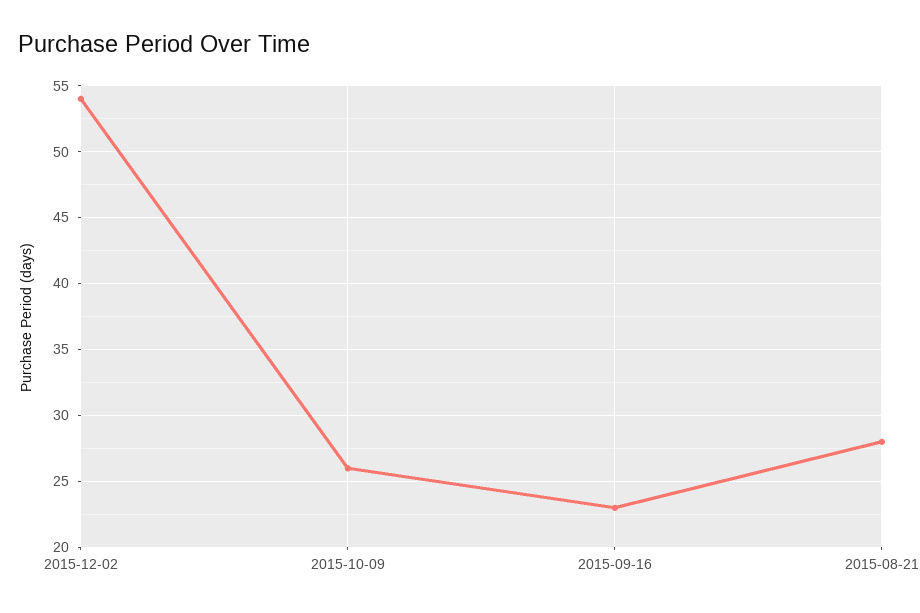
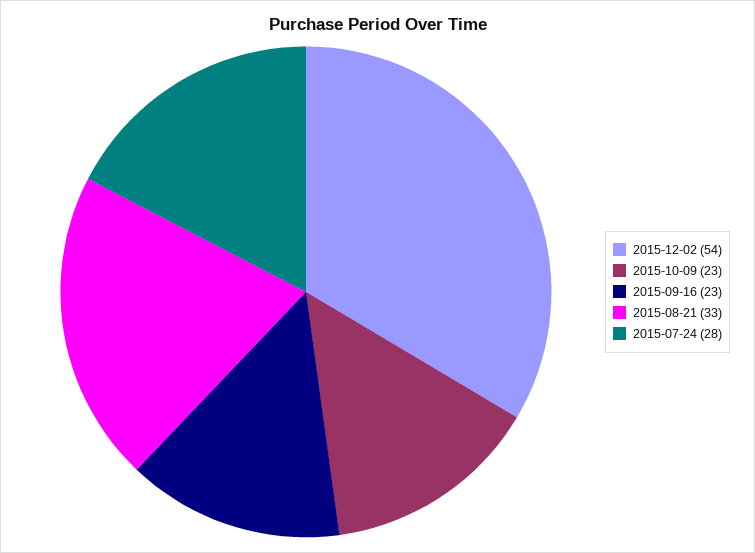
2015-10-09: 26 -> 23
2015-08-21: 28 -> 33
2015-07-24: none -> 28

